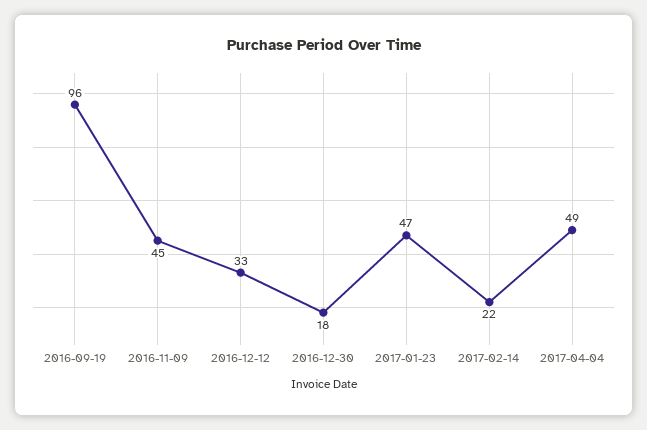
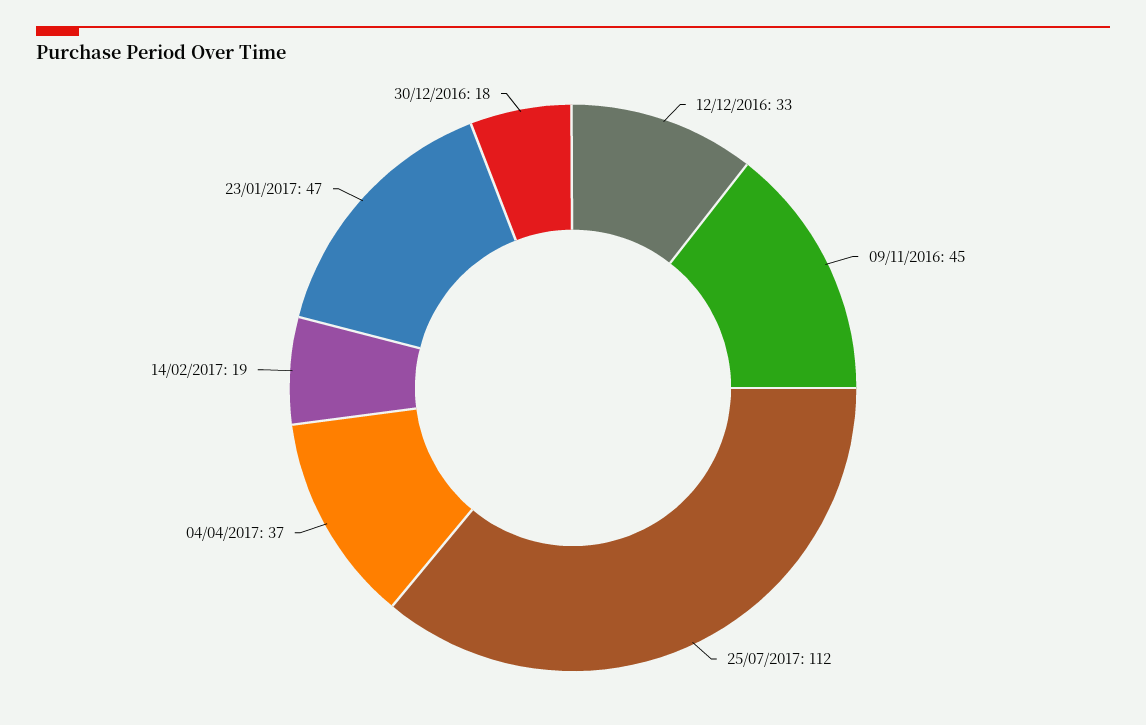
2016-09-19: 96 -> none
2017-02-14: 22 -> 19
2017-04-04: 49 -> 37
25/07/2017: none -> 112

